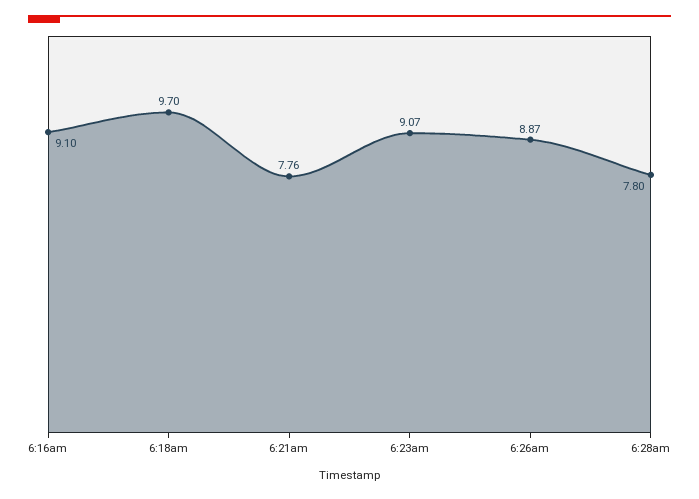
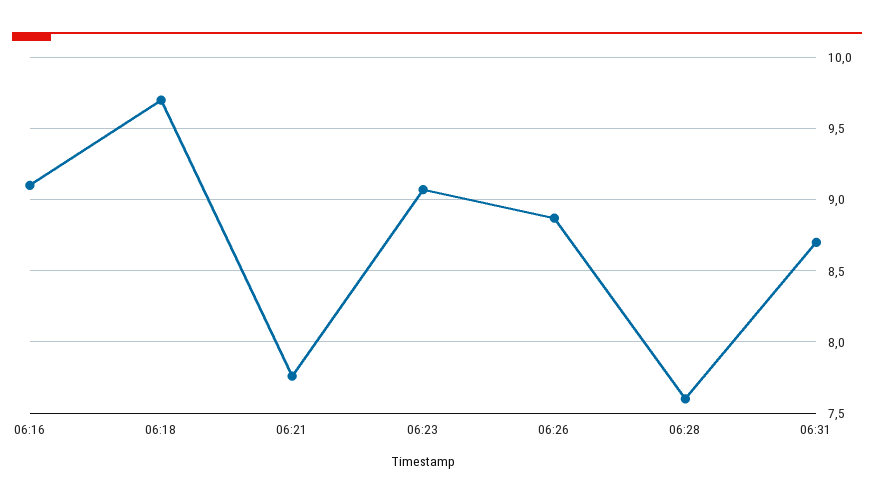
6:28am: 7.8 -> 7.6
06:31: none -> 8.7

